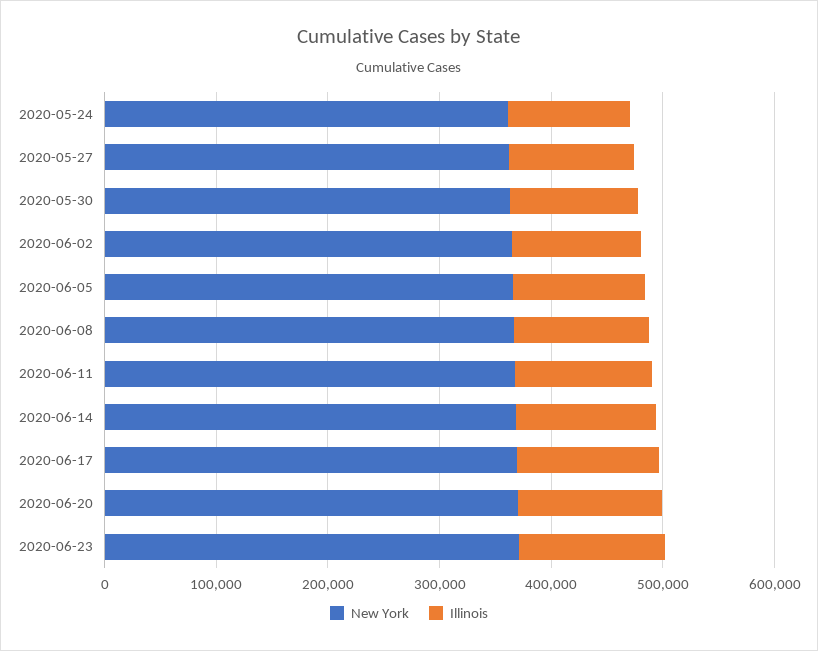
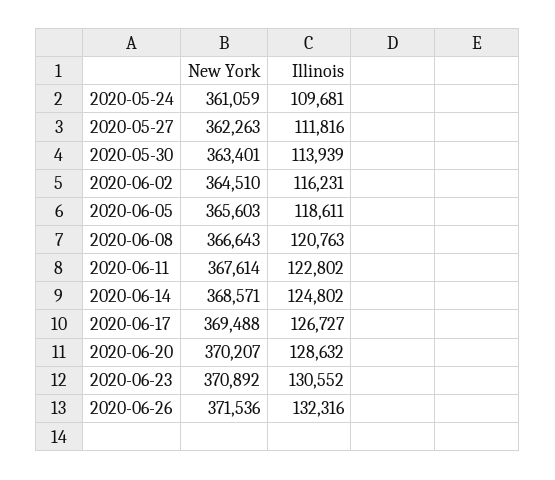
New York, 2020-06-26: none -> 371536
Illinois, 2020-06-26: none -> 132316

